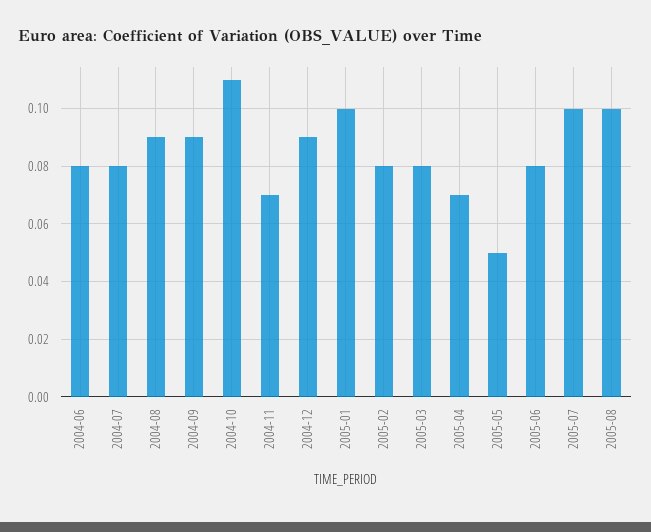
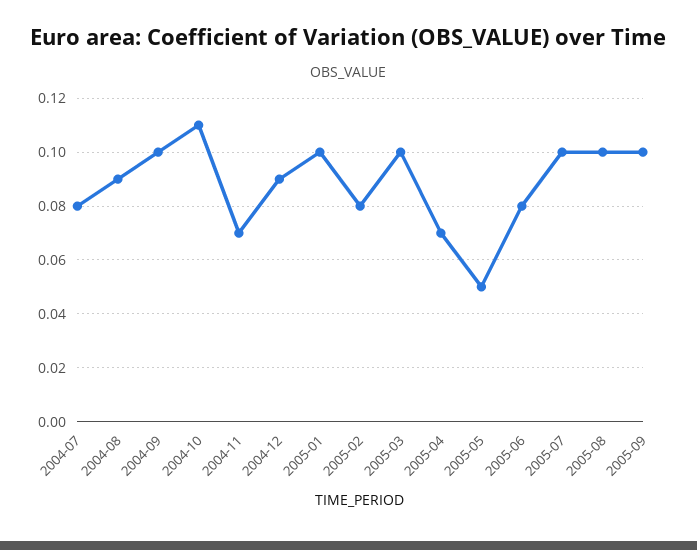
2004-06: 0.08 -> none
2004-09: 0.09 -> 0.1
2005-03: 0.08 -> 0.1
2005-09: none -> 0.1

